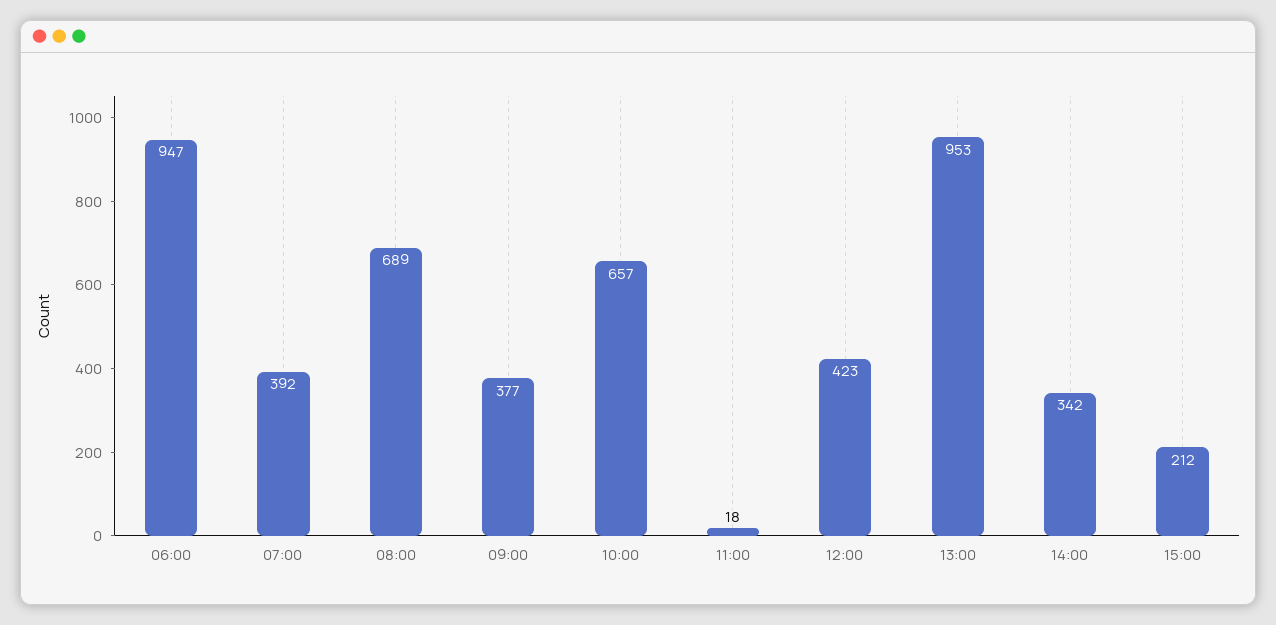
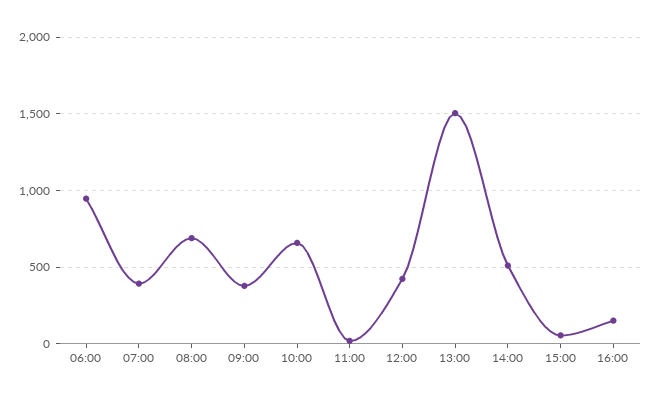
13:00: 953 -> 1500
14:00: 342 -> 500
15:00: 212 -> 50
16:00: none -> 150

